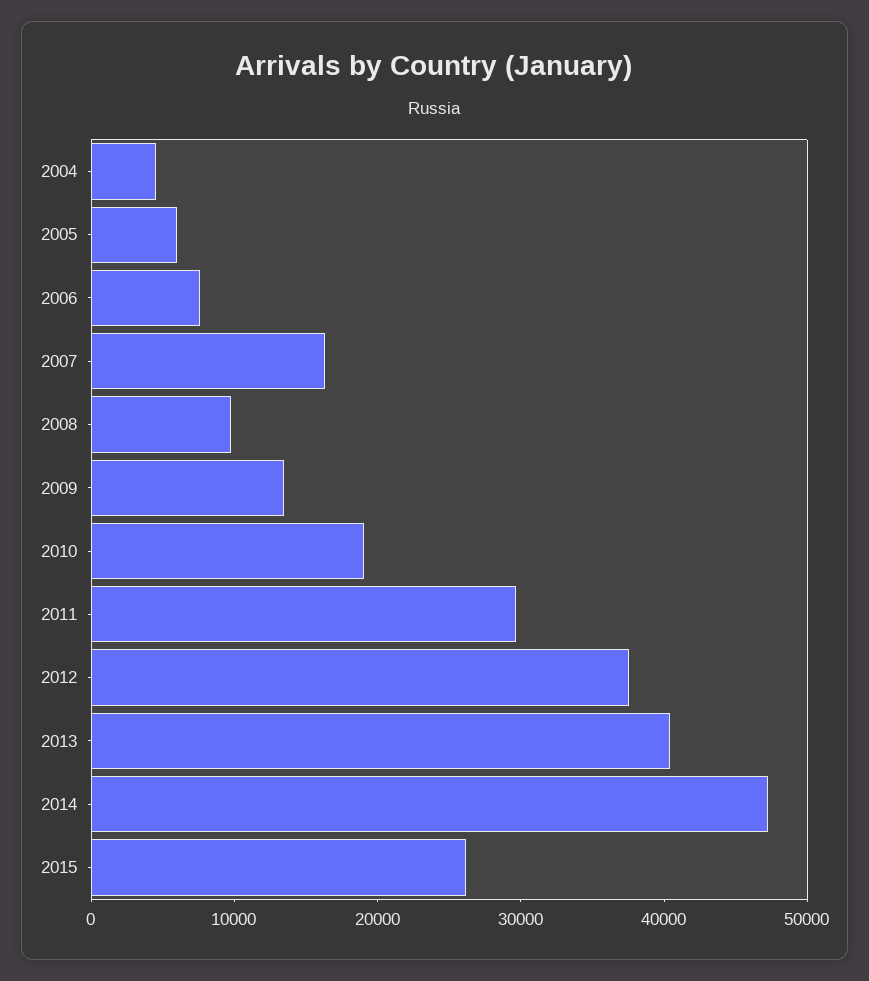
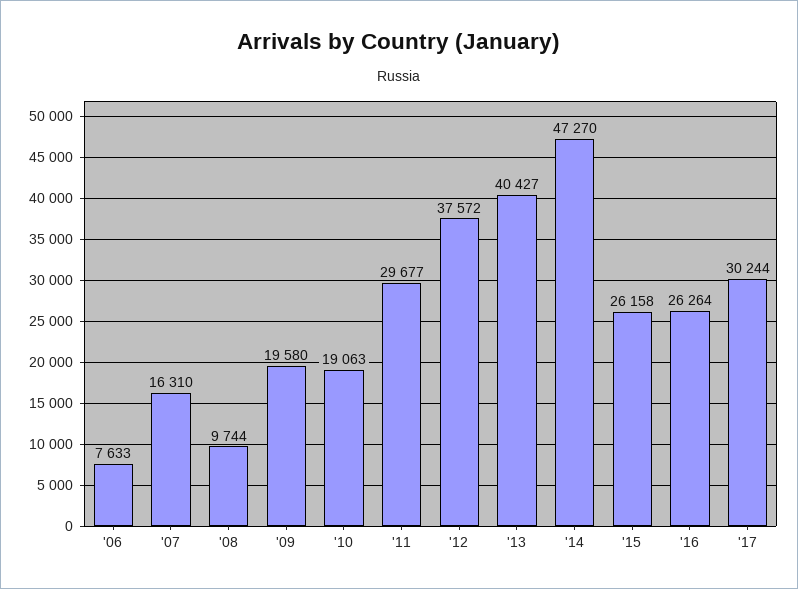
2004: 4000 -> none
2005: 6000 -> none
2009: 14000 -> 19580
'16: none -> 26264
'17: none -> 30244

